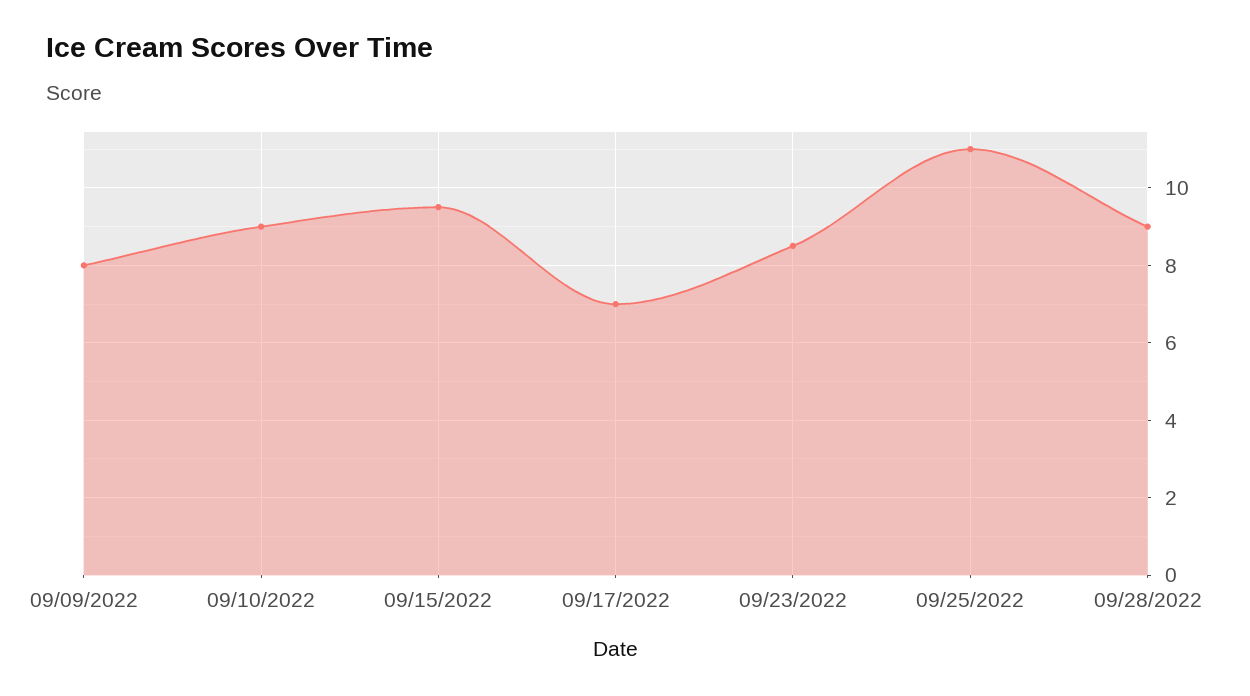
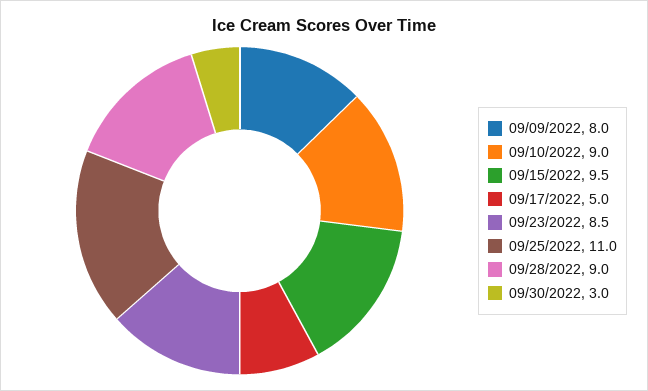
09/17/2022: 7 -> 5
09/30/2022: none -> 3

